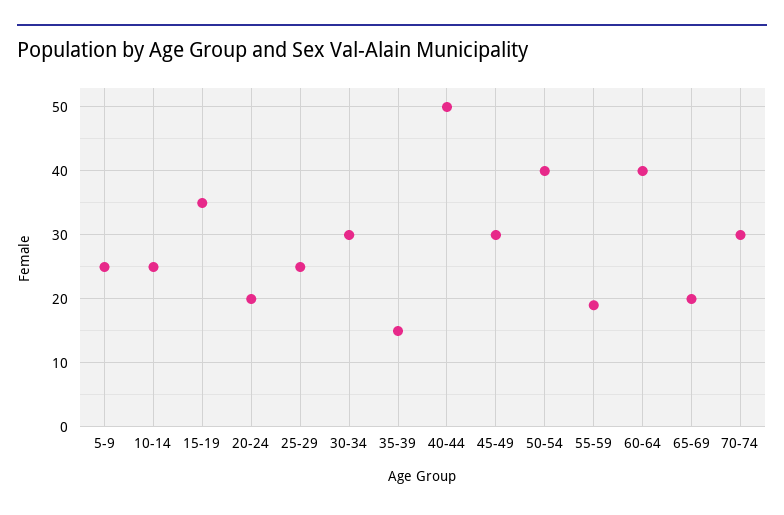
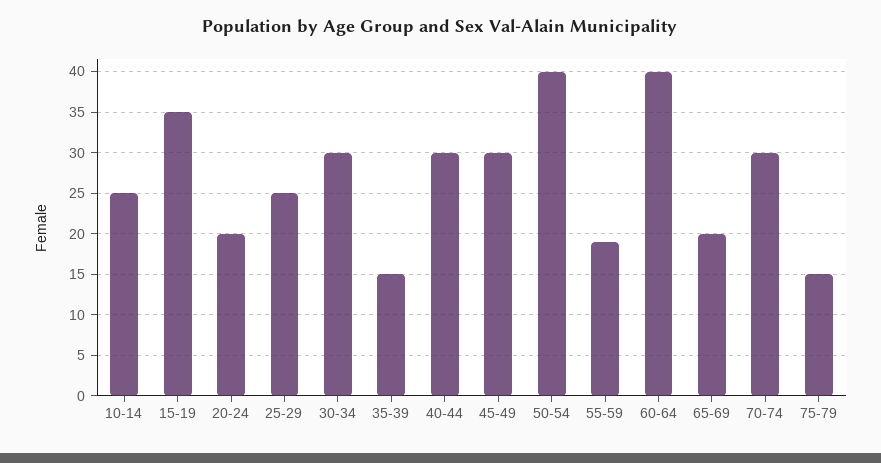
5-9: 25 -> none
40-44: 50 -> 30
75-79: none -> 15

